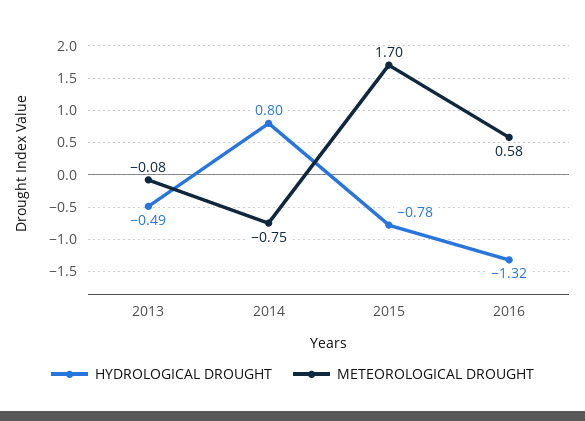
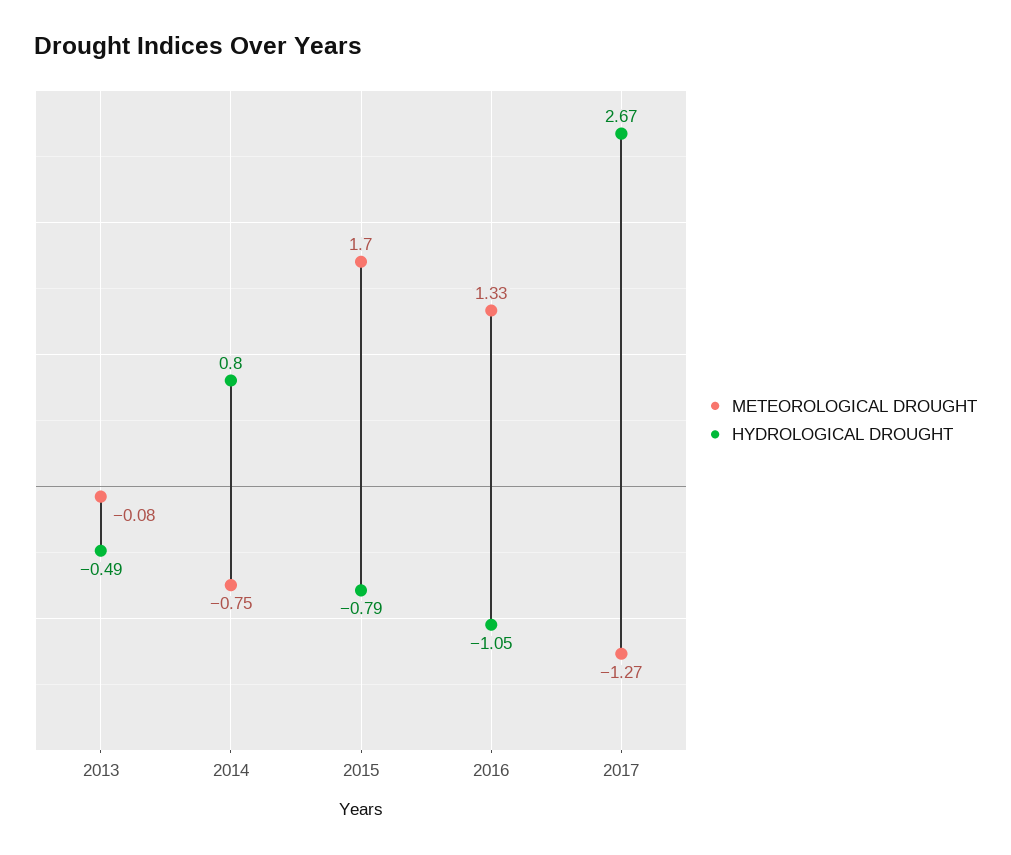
HYDROLOGICAL DROUGHT, 2015: -0.78 -> -0.79
HYDROLOGICAL DROUGHT, 2016: -1.32 -> -1.05
METEOROLOGICAL DROUGHT, 2016: 0.58 -> 1.33
METEOROLOGICAL DROUGHT, 2017: none -> -1.27
HYDROLOGICAL DROUGHT, 2017: none -> 2.67

